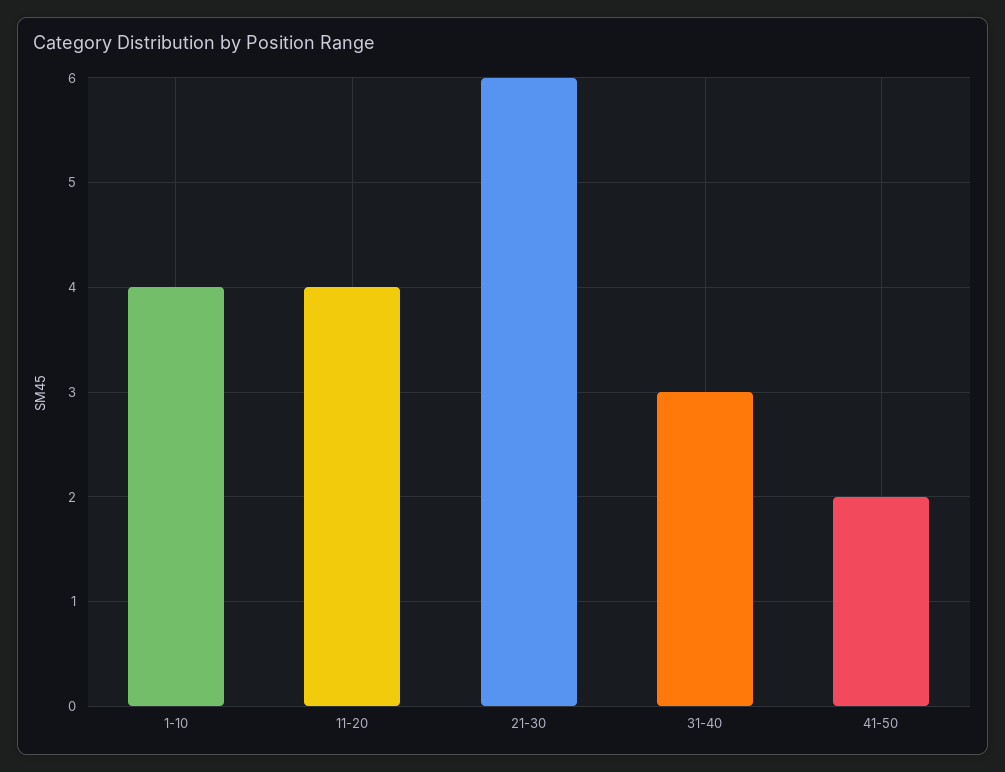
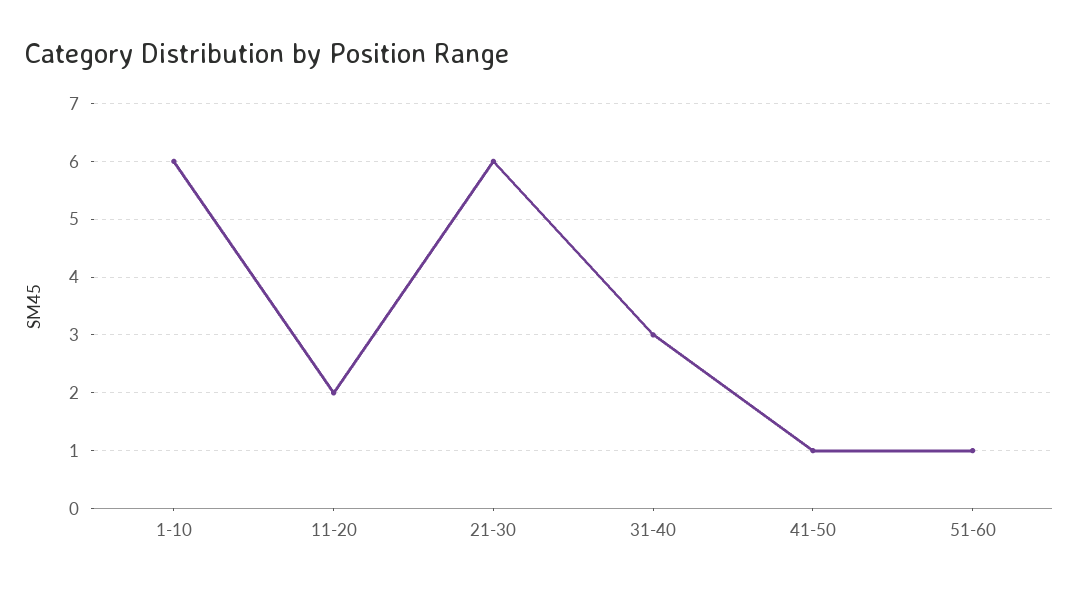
1-10: 4 -> 6
11-20: 4 -> 2
41-50: 2 -> 1
51-60: none -> 1

